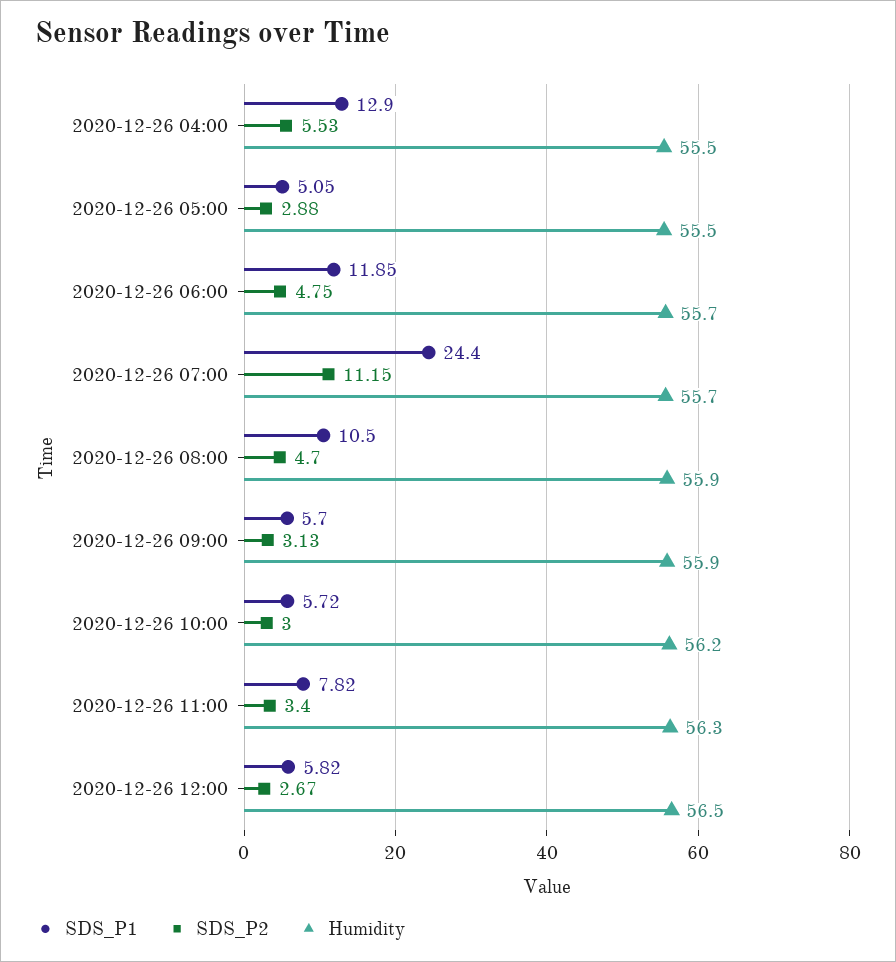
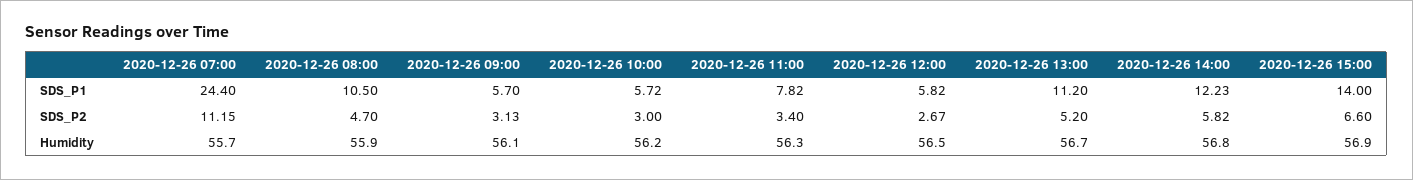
SDS_P1, 2020-12-26 04:00: 12.9 -> none
SDS_P2, 2020-12-26 04:00: 5.53 -> none
Humidity, 2020-12-26 04:00: 55.5 -> none
SDS_P1, 2020-12-26 05:00: 5.05 -> none
SDS_P2, 2020-12-26 05:00: 2.88 -> none
Humidity, 2020-12-26 05:00: 55.5 -> none
SDS_P1, 2020-12-26 06:00: 11.85 -> none
SDS_P2, 2020-12-26 06:00: 4.75 -> none
Humidity, 2020-12-26 06:00: 55.7 -> none
Humidity, 2020-12-26 09:00: 55.9 -> 56.1
SDS_P1, 2020-12-26 13:00: none -> 11.2
SDS_P1, 2020-12-26 14:00: none -> 12.23
SDS_P1, 2020-12-26 15:00: none -> 14
SDS_P2, 2020-12-26 13:00: none -> 5.2
SDS_P2, 2020-12-26 14:00: none -> 5.82
SDS_P2, 2020-12-26 15:00: none -> 6.6
Humidity, 2020-12-26 13:00: none -> 56.7
Humidity, 2020-12-26 14:00: none -> 56.8
Humidity, 2020-12-26 15:00: none -> 56.9

